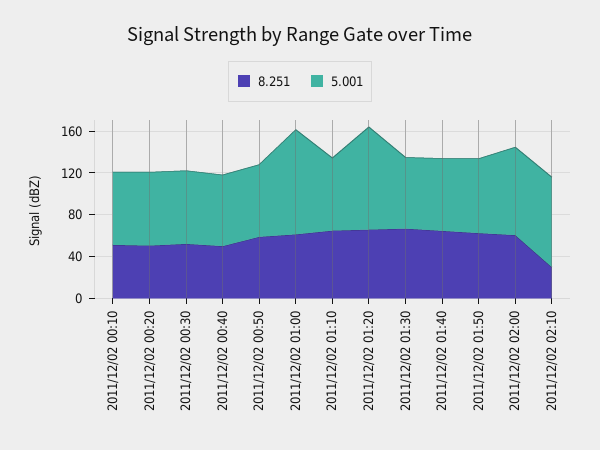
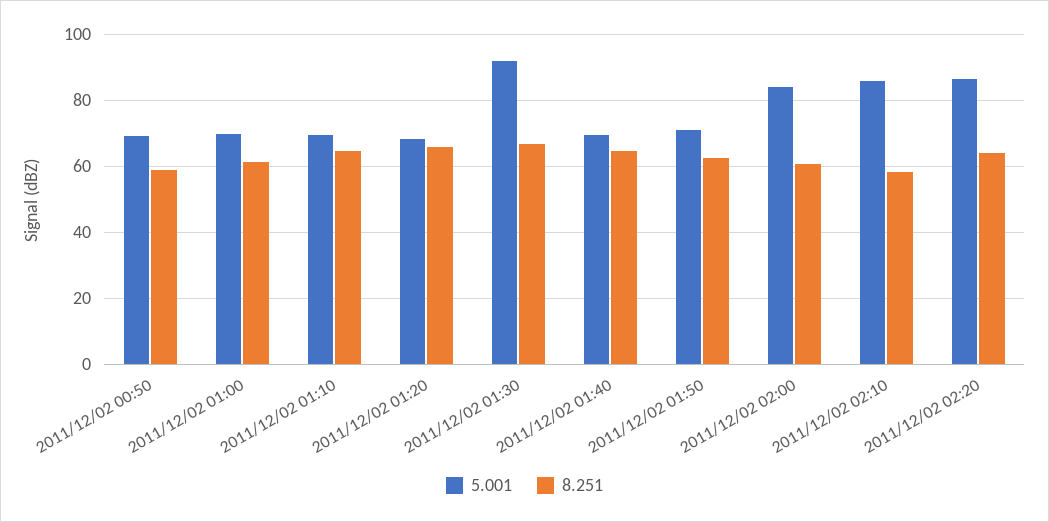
8.251, 2011/12/02 00:10: 50 -> none
5.001, 2011/12/02 00:10: 70 -> none
8.251, 2011/12/02 00:20: 50 -> none
5.001, 2011/12/02 00:20: 70 -> none
8.251, 2011/12/02 00:30: 50 -> none
5.001, 2011/12/02 00:30: 70 -> none
8.251, 2011/12/02 00:40: 50 -> none
5.001, 2011/12/02 00:40: 70 -> none
5.001, 2011/12/02 01:00: 100 -> 70
5.001, 2011/12/02 01:20: 100 -> 68
5.001, 2011/12/02 01:30: 70 -> 92
8.251, 2011/12/02 02:10: 30 -> 58
5.001, 2011/12/02 02:20: none -> 86
8.251, 2011/12/02 02:20: none -> 64

